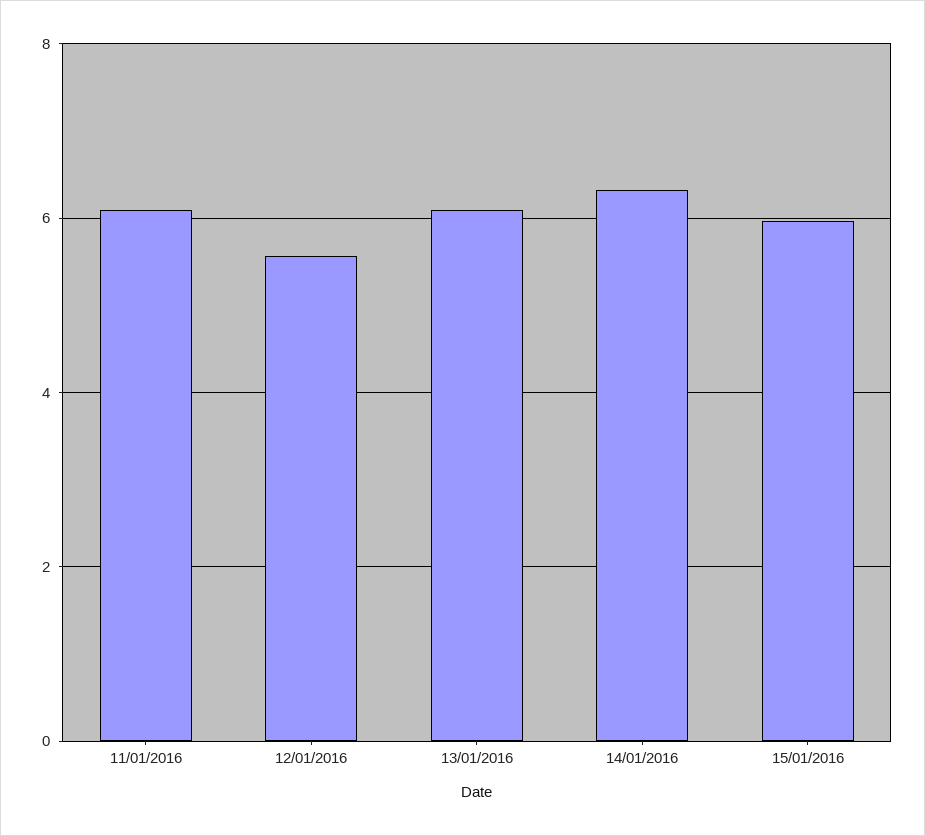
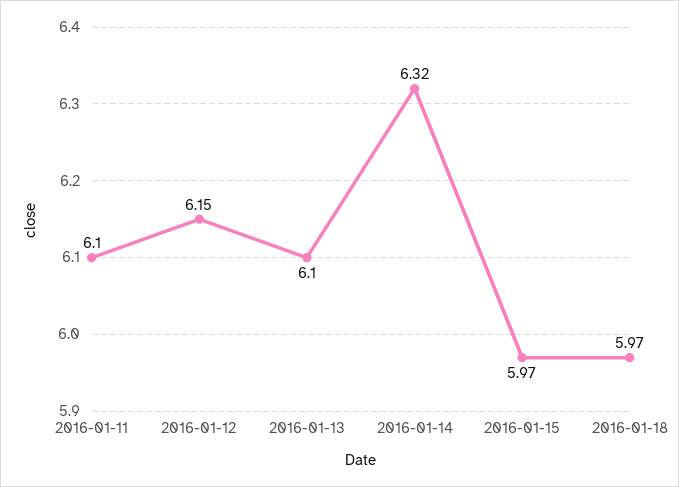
12/01/2016: 5.6 -> 6.15
2016-01-18: none -> 5.97

